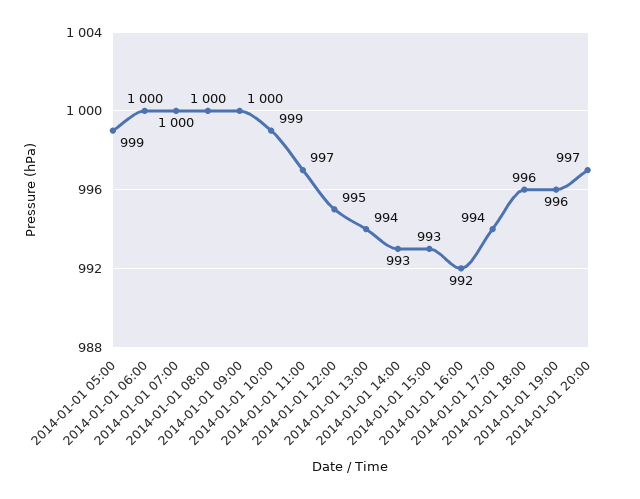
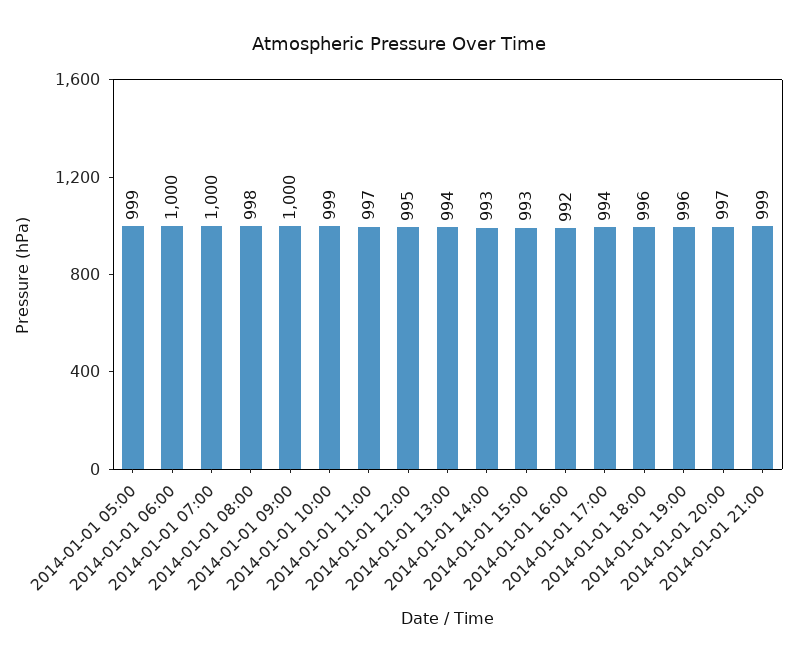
2014-01-01 08:00: 1000 -> 998
2014-01-01 21:00: none -> 999

